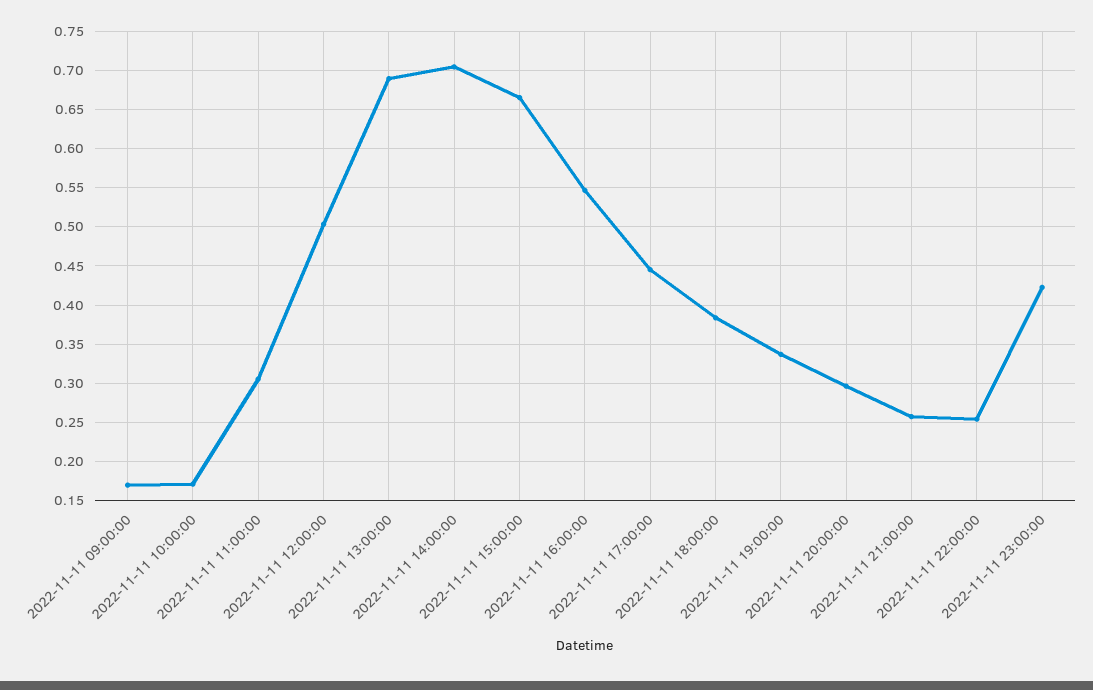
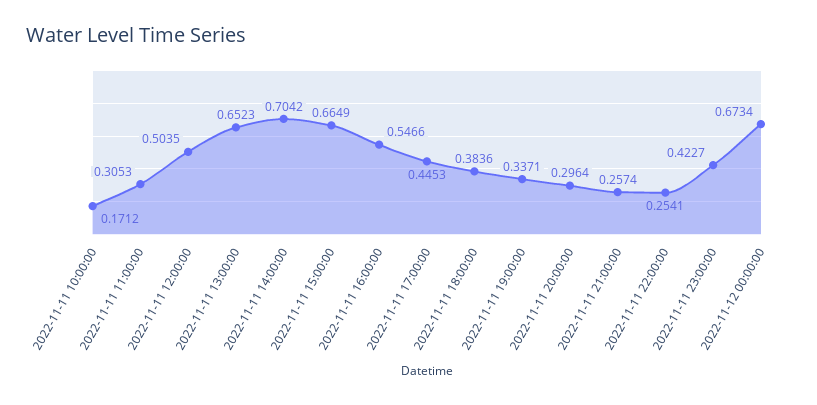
2022-11-11 09:00:00: 0.17 -> none
2022-11-11 13:00:00: 0.69 -> 0.6523
2022-11-12 00:00:00: none -> 0.6734

